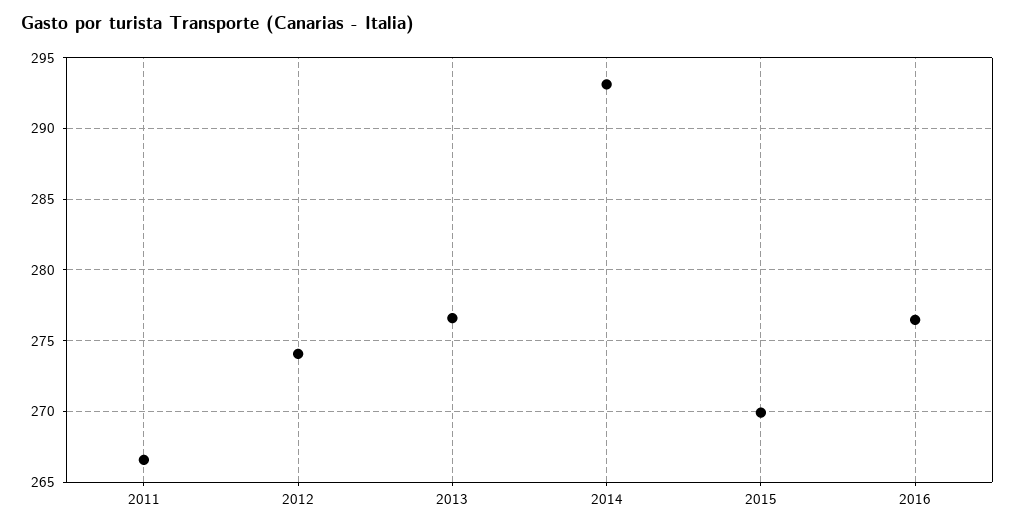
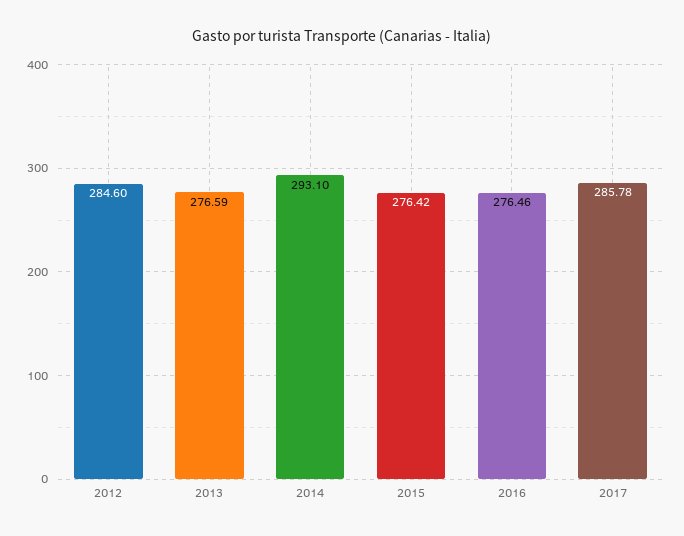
2011: 266.5 -> none
2012: 274 -> 284.6
2015: 270 -> 276.42
2017: none -> 285.78

